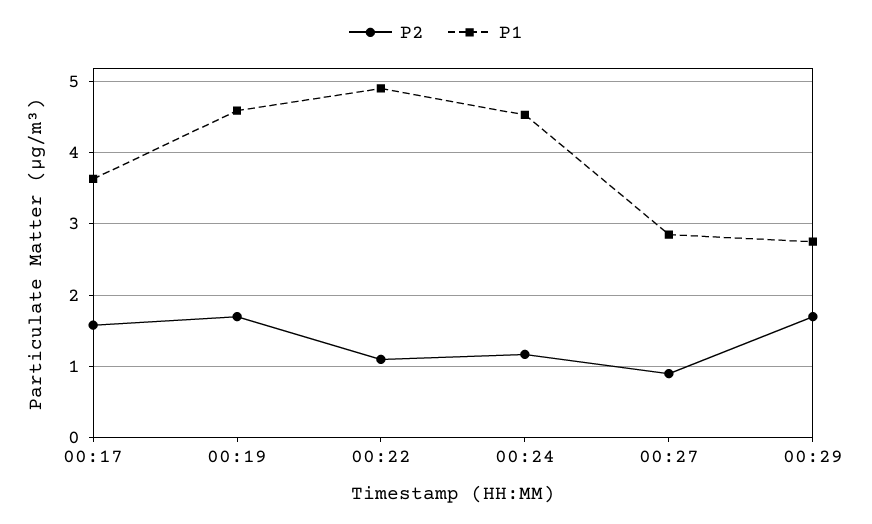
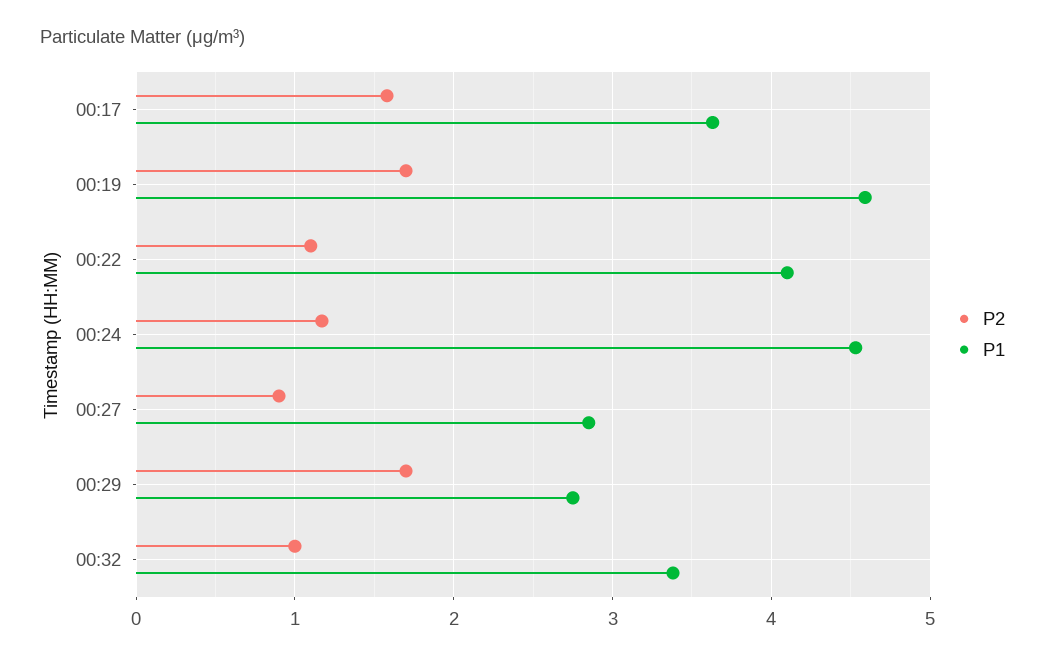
P1, 00:22: 4.9 -> 4.1
P2, 00:32: none -> 1
P1, 00:32: none -> 3.4

